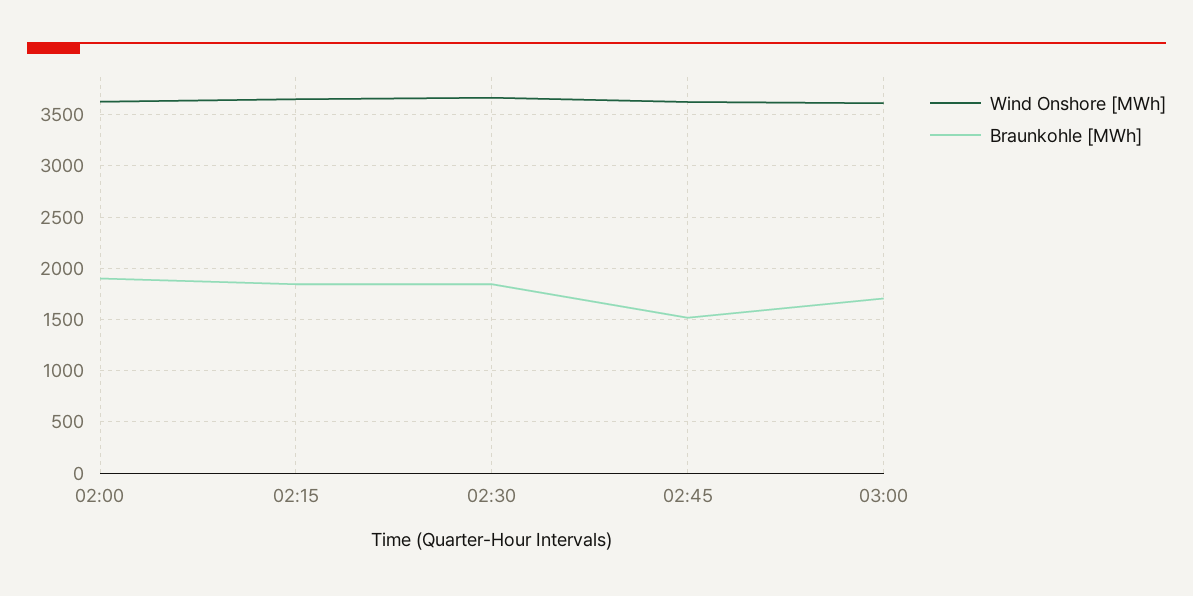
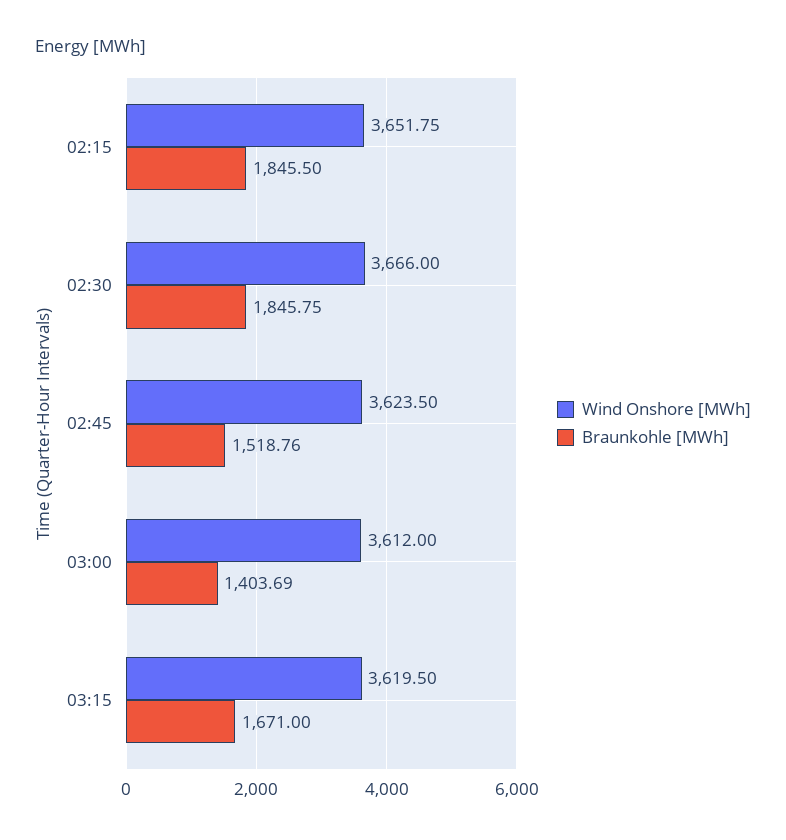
Wind Onshore [MWh], 02:00: 3600 -> none
Braunkohle [MWh], 02:00: 1900 -> none
Braunkohle [MWh], 03:00: 1700 -> 1403.69
Wind Onshore [MWh], 03:15: none -> 3619.5
Braunkohle [MWh], 03:15: none -> 1671

